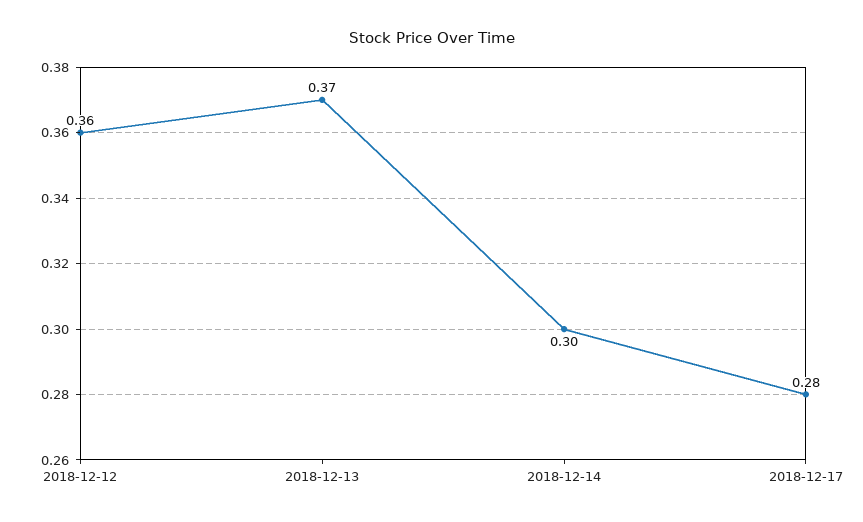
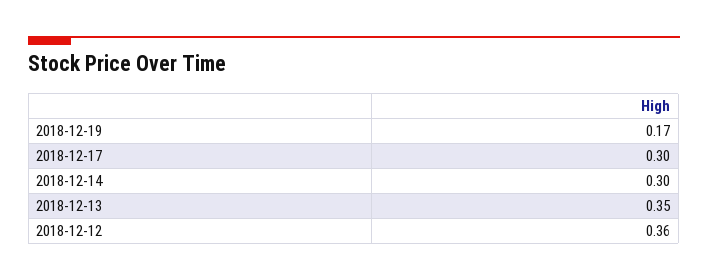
2018-12-13: 0.37 -> 0.35
2018-12-17: 0.28 -> 0.3
2018-12-19: none -> 0.17

